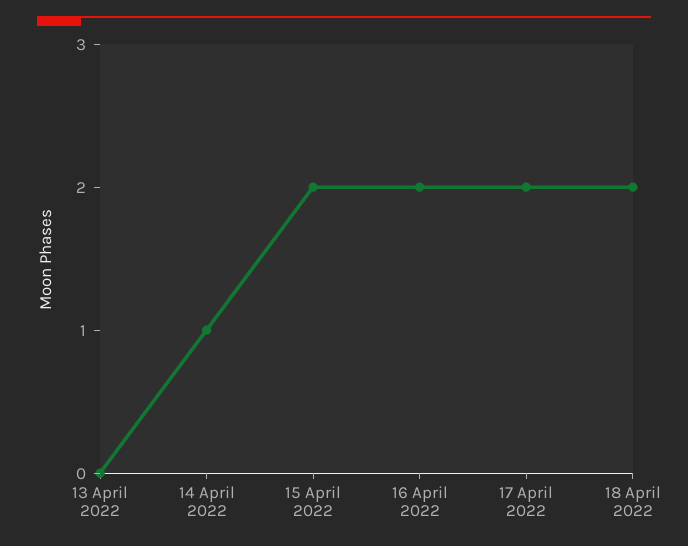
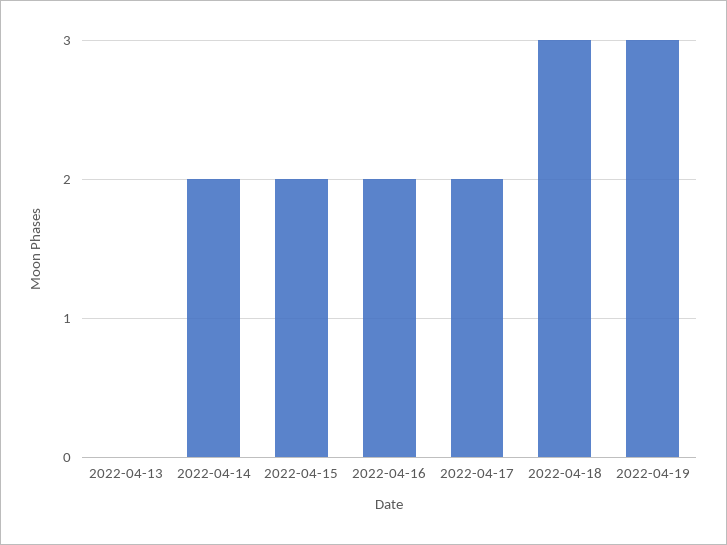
14 April 2022: 1 -> 2
18 April 2022: 2 -> 3
2022-04-19: none -> 3

